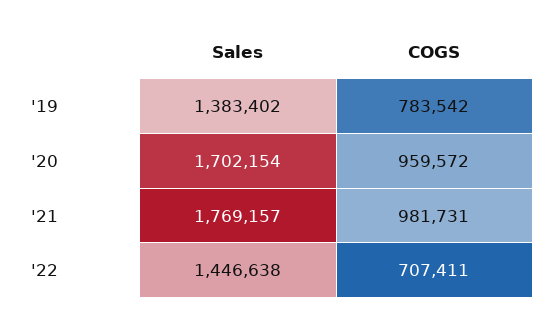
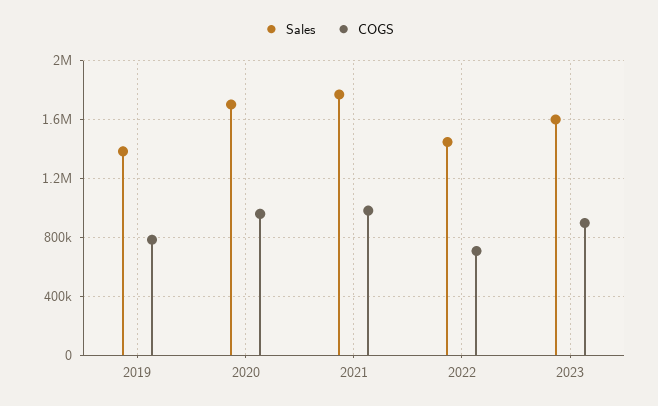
Sales, 2023: none -> 1600000
COGS, 2023: none -> 900000

